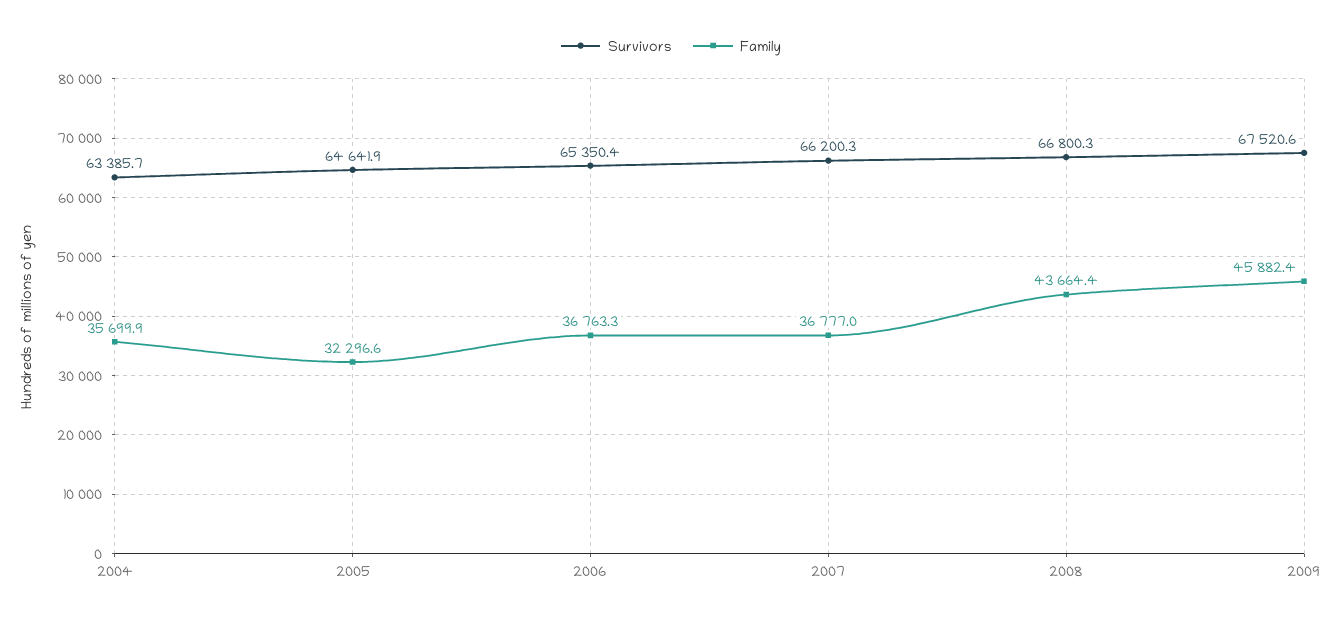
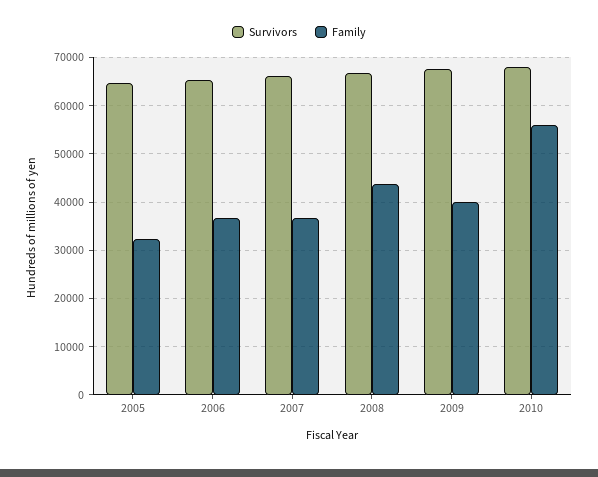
Survivors, 2004: 63385.7 -> none
Family, 2004: 35699.9 -> none
Family, 2009: 45882.4 -> 40000
Survivors, 2010: none -> 68000
Family, 2010: none -> 56000

